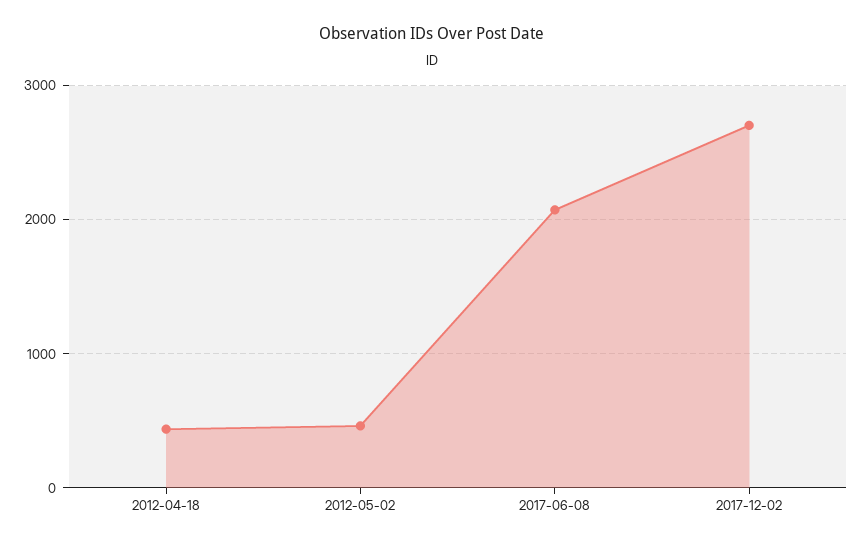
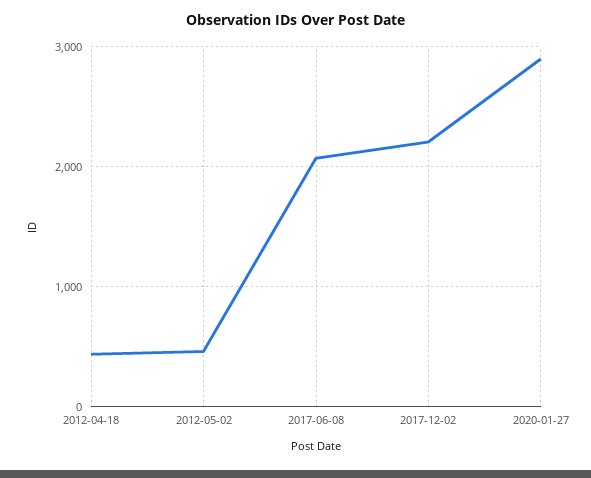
2017-12-02: 2700 -> 2200
2020-01-27: none -> 2900

